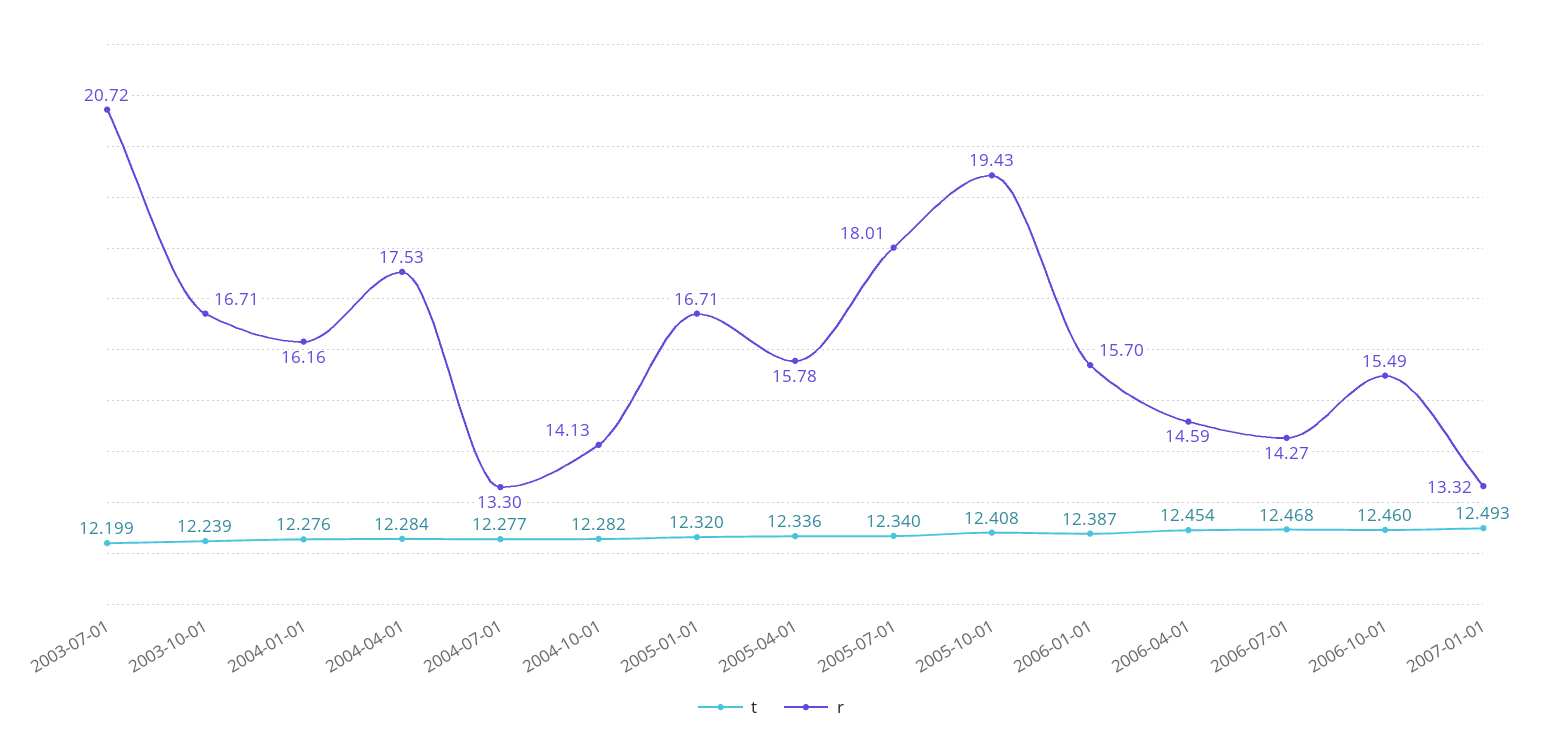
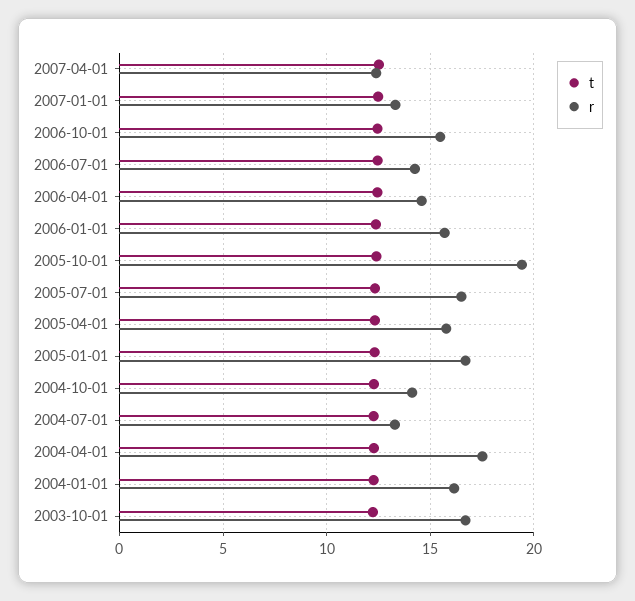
t, 2003-07-01: 12.199 -> none
r, 2003-07-01: 20.72 -> none
r, 2005-07-01: 18.01 -> 16.5
t, 2007-04-01: none -> 12.5
r, 2007-04-01: none -> 12.5

